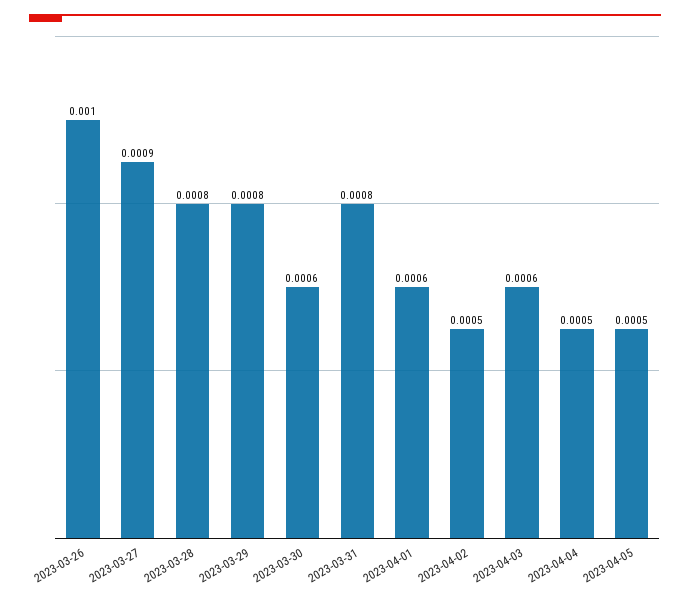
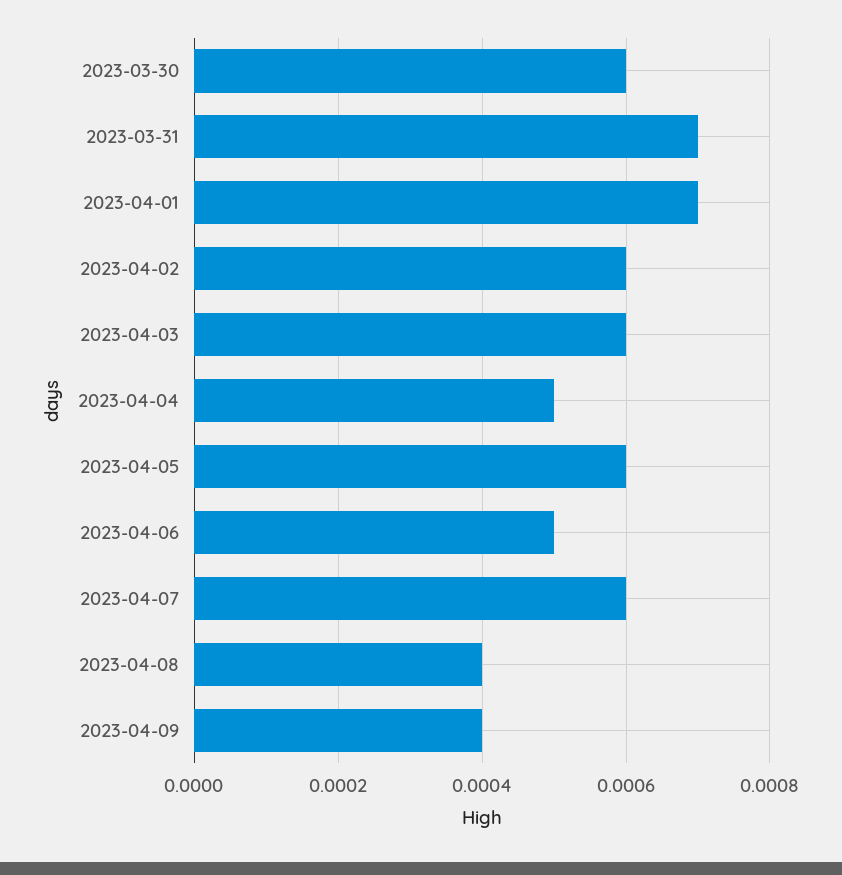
2023-03-26: 0.001 -> none
2023-03-27: 0.0009 -> none
2023-03-28: 0.0008 -> none
2023-03-29: 0.0008 -> none
2023-03-31: 0.0008 -> 0.0007
2023-04-01: 0.0006 -> 0.0007
2023-04-02: 0.0005 -> 0.0006
2023-04-05: 0.0005 -> 0.0006
2023-04-06: none -> 0.0005
2023-04-07: none -> 0.0006
2023-04-08: none -> 0.0004
2023-04-09: none -> 0.0004

